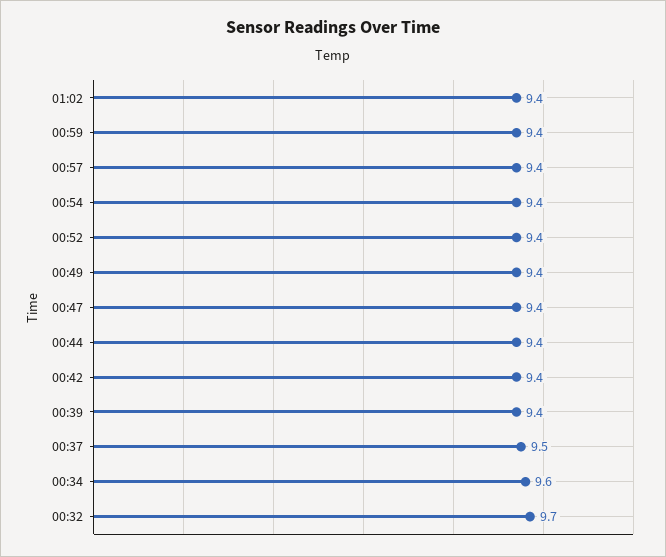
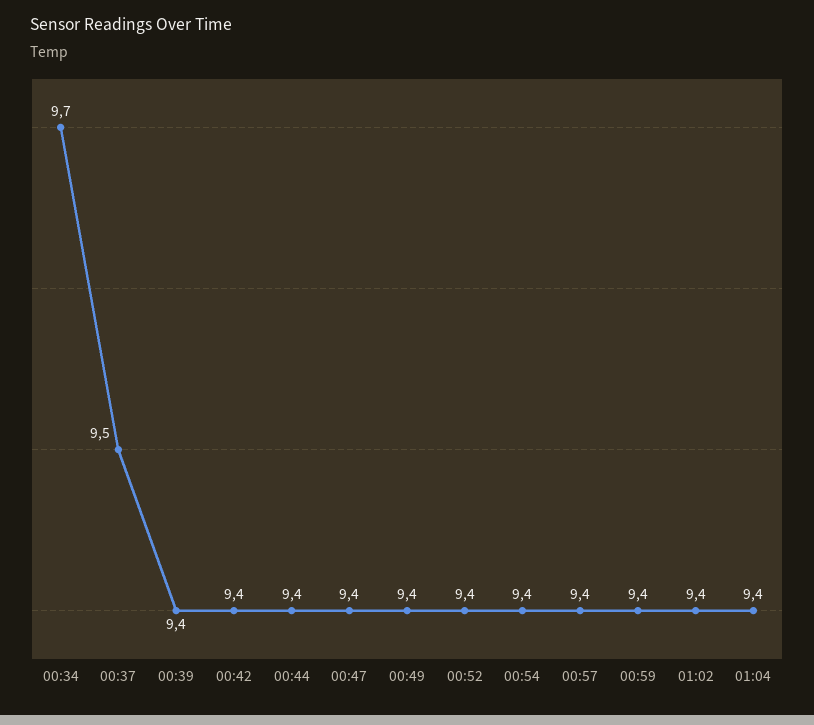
00:34: 9.6 -> 9.7
00:32: 9.7 -> none
01:04: none -> 9.4

